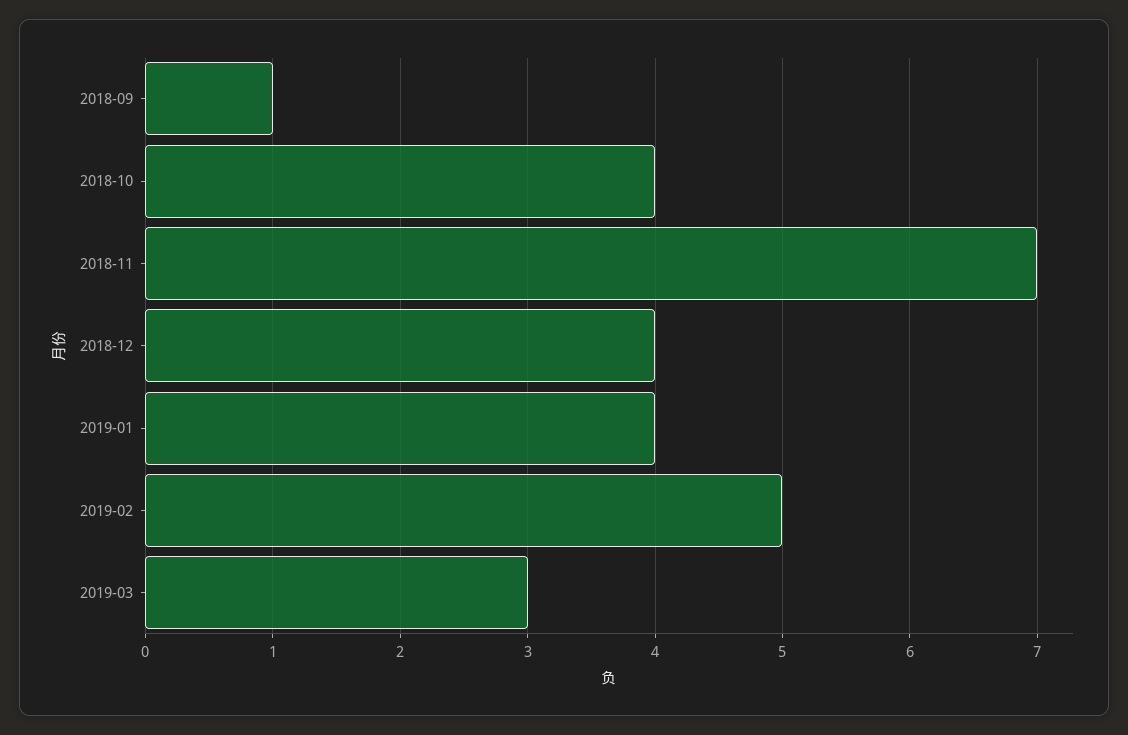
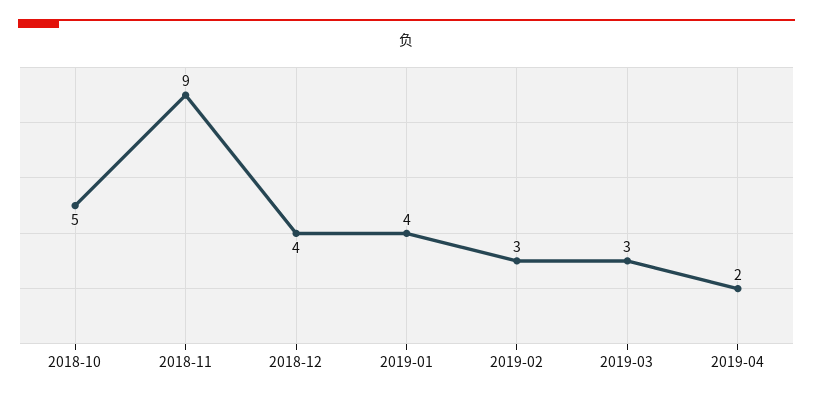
2018-09: 1 -> none
2018-10: 4 -> 5
2018-11: 7 -> 9
2019-02: 5 -> 3
2019-04: none -> 2

